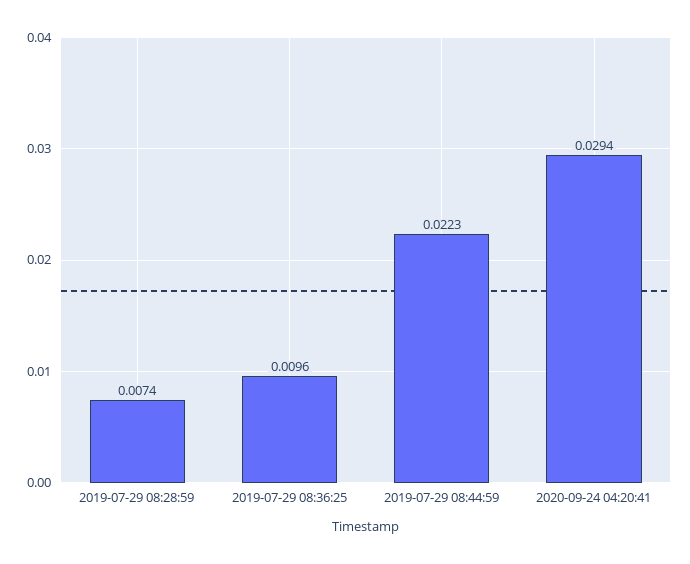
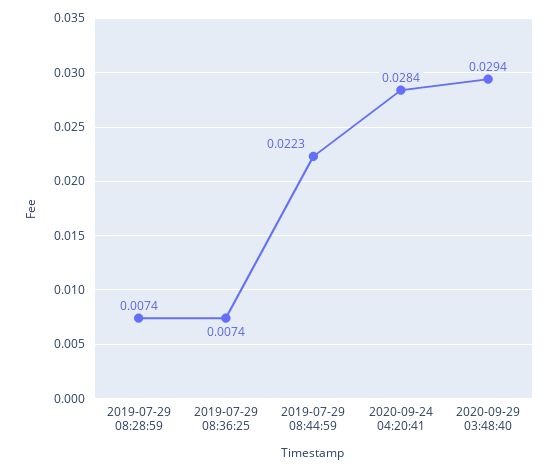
2019-07-29 08:36:25: 0.0096 -> 0.0074
2020-09-24 04:20:41: 0.0294 -> 0.0284
2020-09-29 03:48:40: none -> 0.0294

